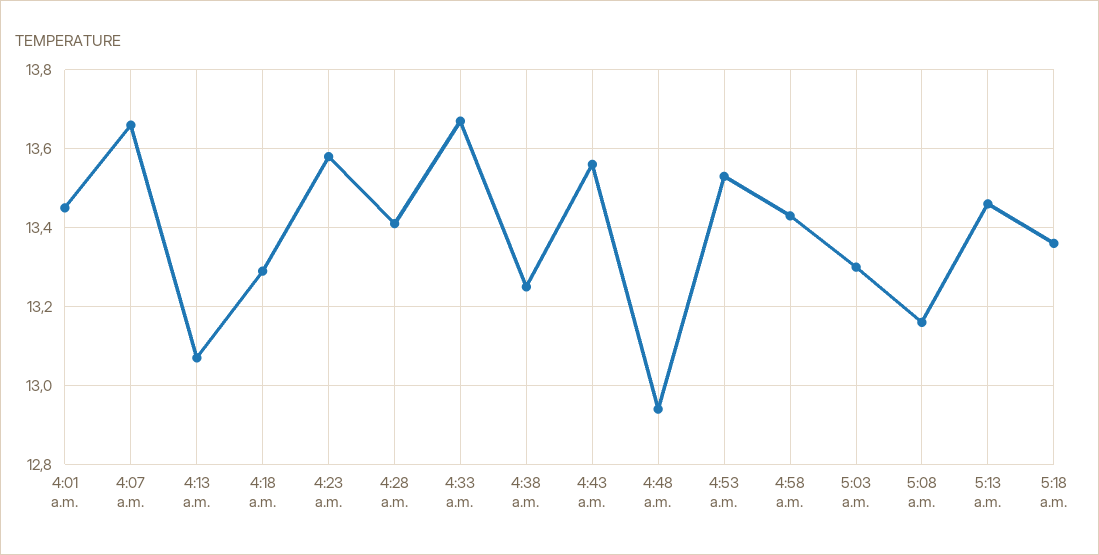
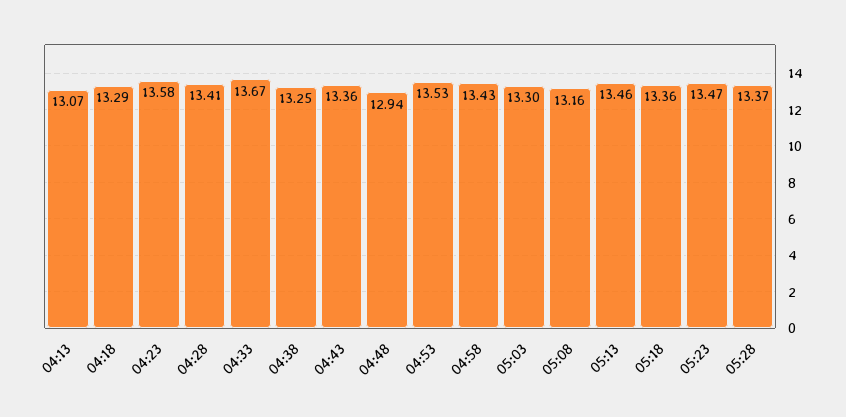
4:01 a.m.: 13.45 -> none
4:07 a.m.: 13.65 -> none
4:43 a.m.: 13.55 -> 13.36
05:23: none -> 13.47
05:28: none -> 13.37

